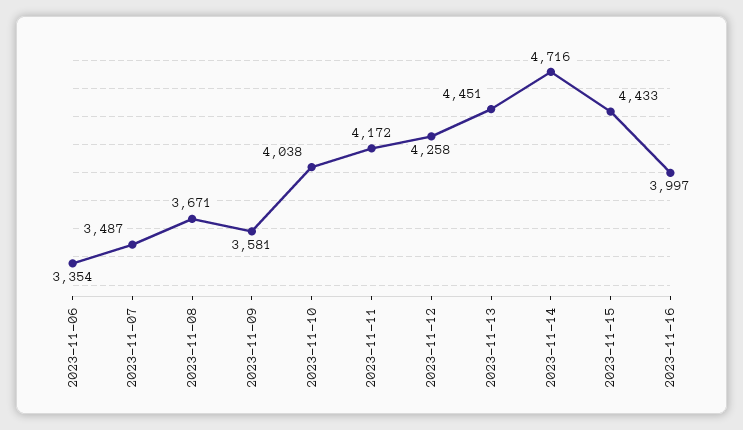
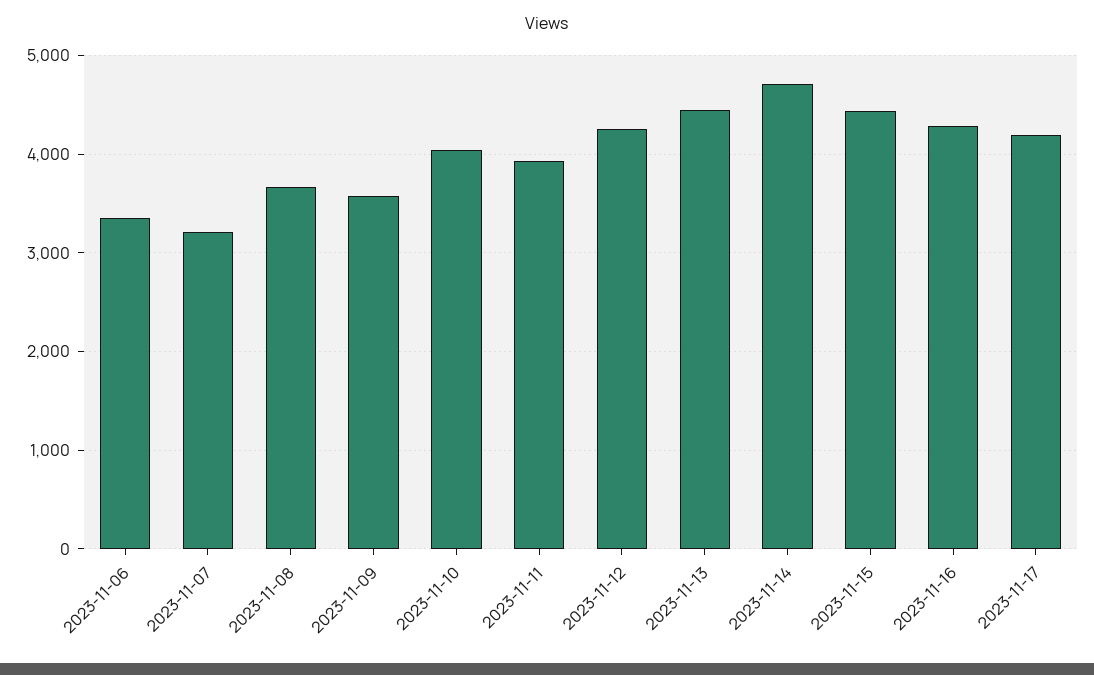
2023-11-07: 3487 -> 3200
2023-11-11: 4172 -> 3900
2023-11-16: 3997 -> 4300
2023-11-17: none -> 4200

